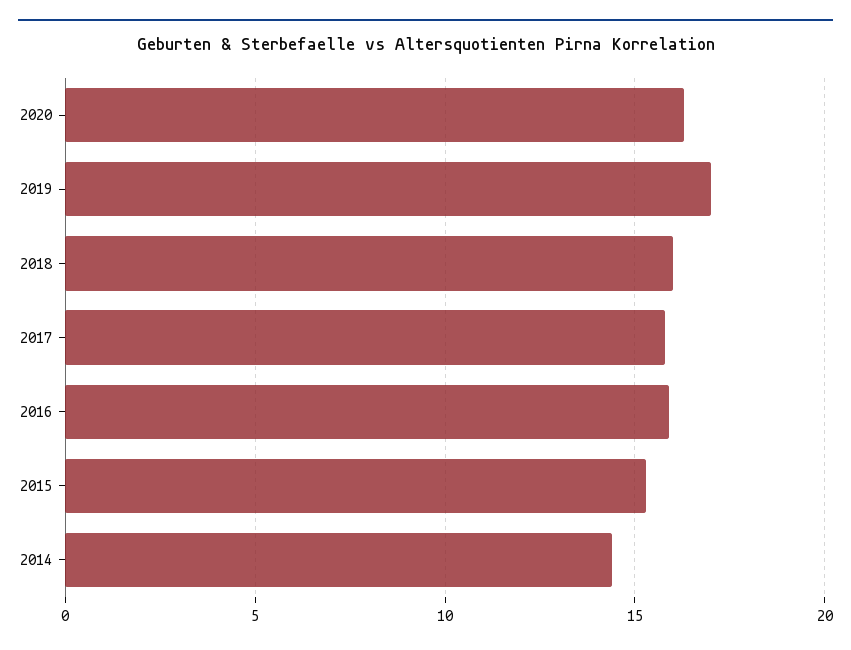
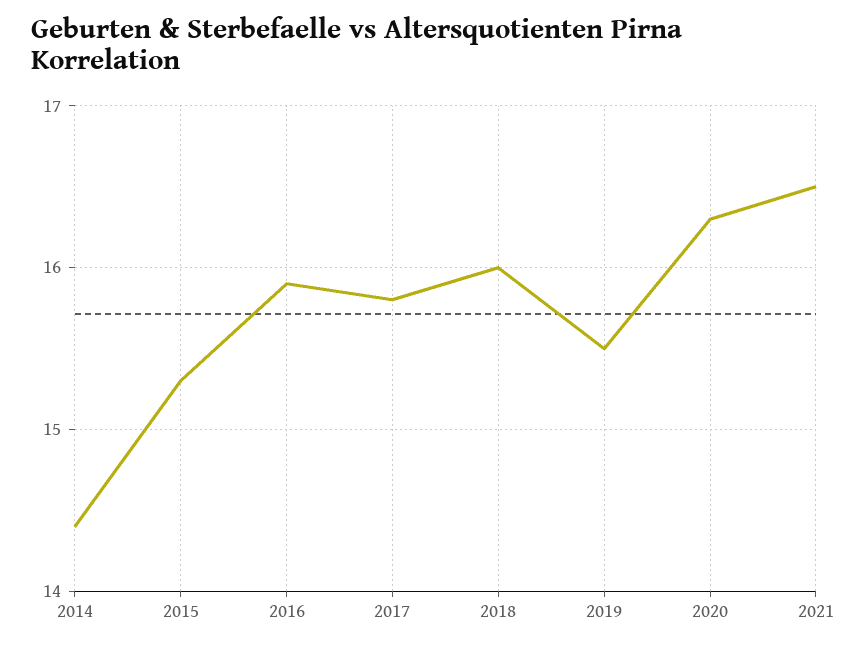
2019: 17 -> 15.5
2021: none -> 16.5

